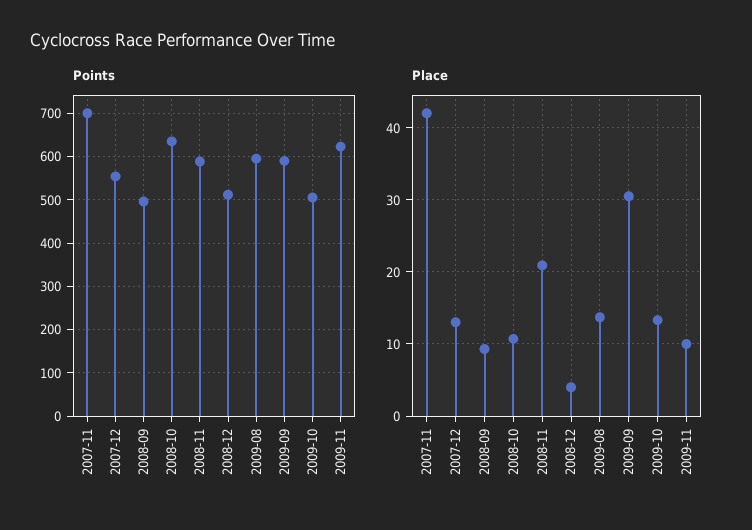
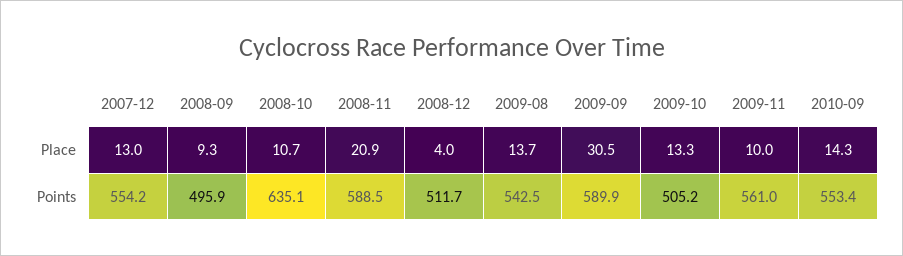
Points, 2007-11: 700 -> none
Points, 2009-08: 600 -> 542.5
Points, 2009-11: 620 -> 561
Place, 2007-11: 42 -> none
Place, 2010-09: none -> 14.3
Points, 2010-09: none -> 553.4

